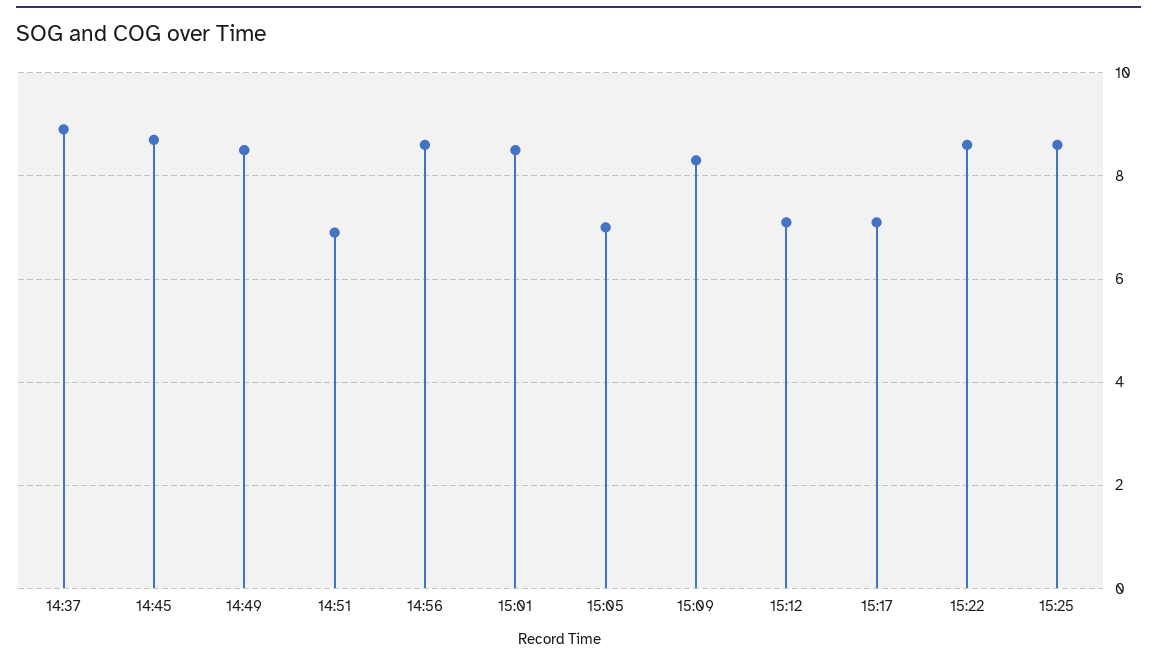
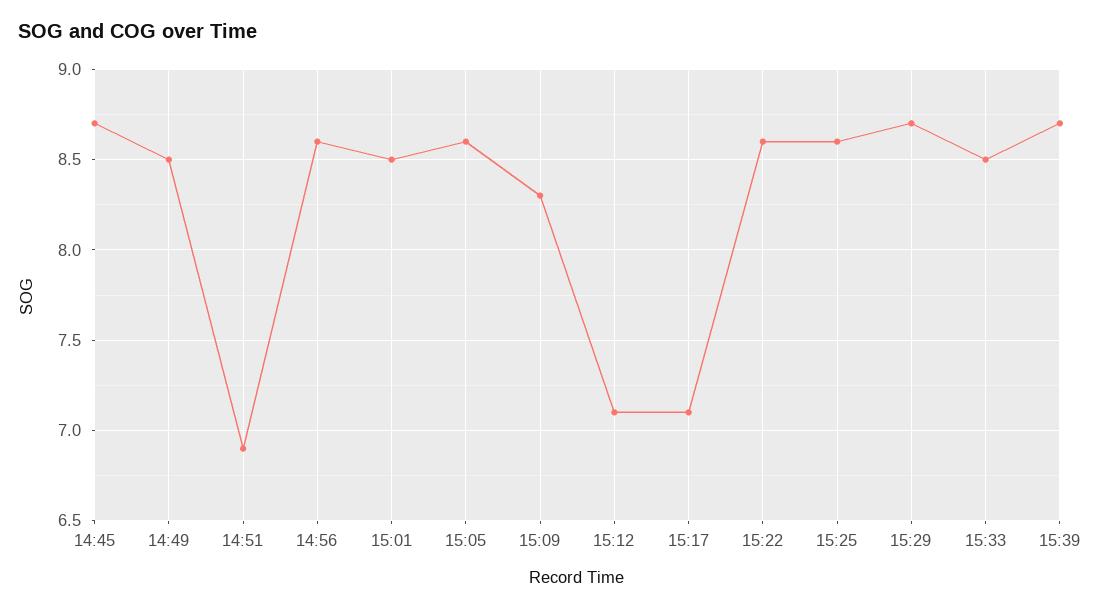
14:37: 9 -> none
15:05: 7 -> 8.6
15:29: none -> 8.7
15:33: none -> 8.5
15:39: none -> 8.7

